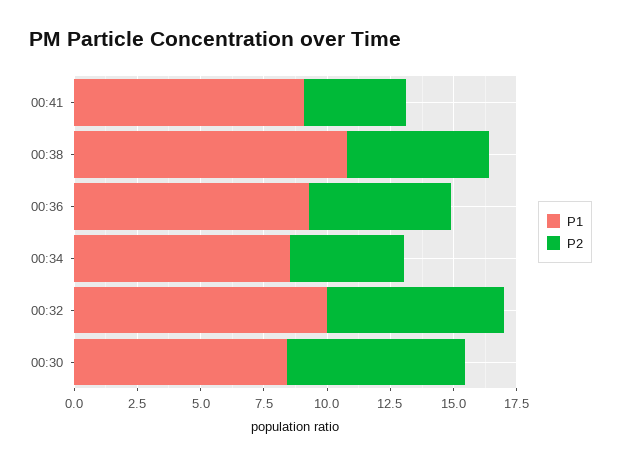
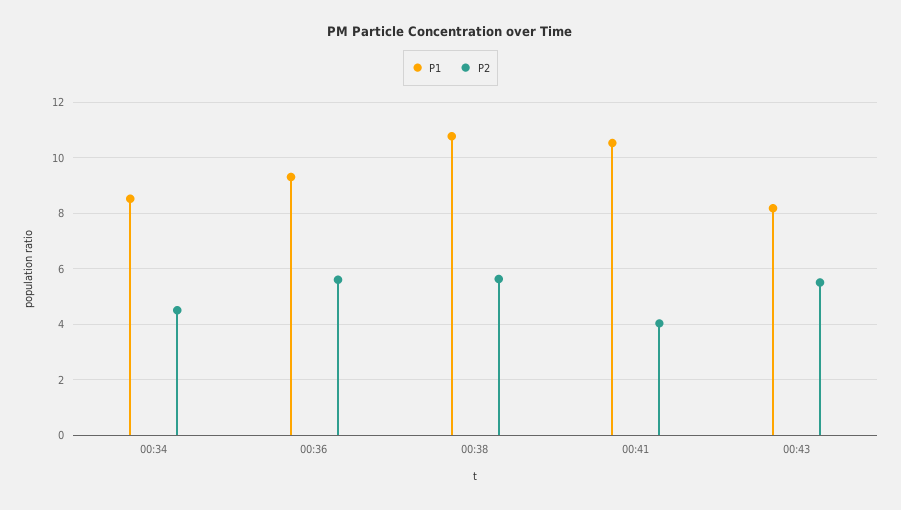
P1, 00:41: 9 -> 10.5
P1, 00:32: 10 -> none
P2, 00:32: 7 -> none
P1, 00:30: 8.5 -> none
P2, 00:30: 7 -> none
P1, 00:43: none -> 8.25
P2, 00:43: none -> 5.5

